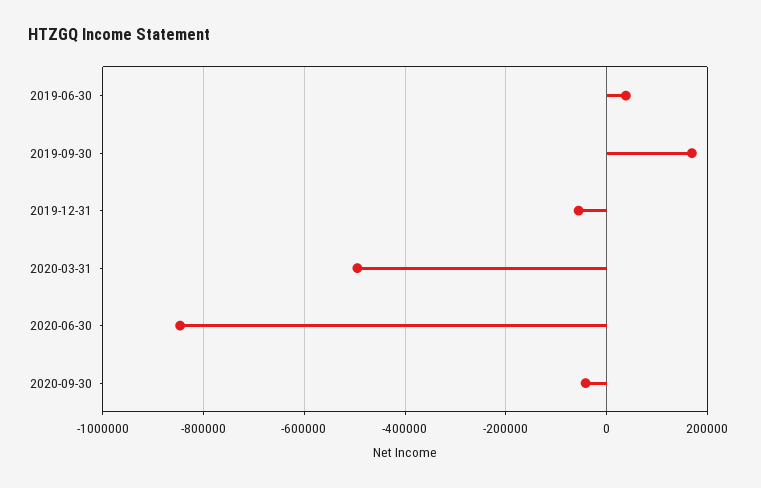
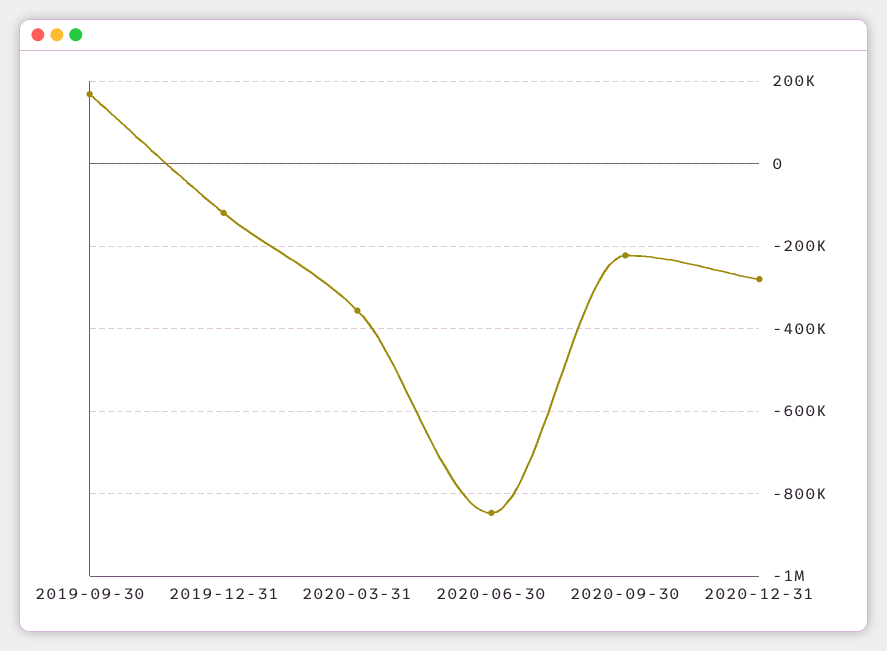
2019-06-30: 40000 -> none
2019-12-31: -60000 -> -120000
2020-03-31: -500000 -> -360000
2020-09-30: -40000 -> -220000
2020-12-31: none -> -280000

